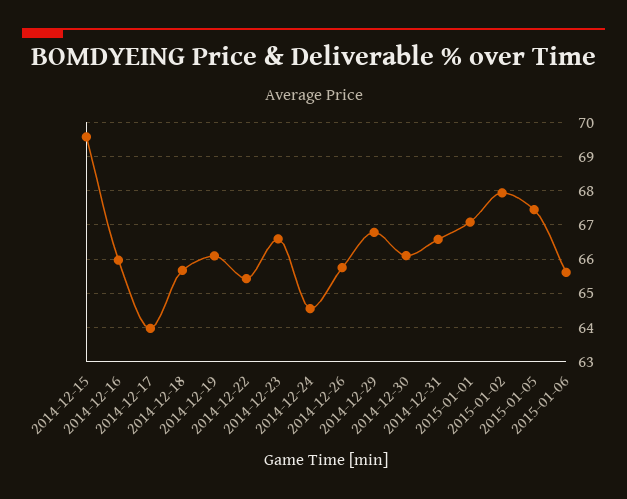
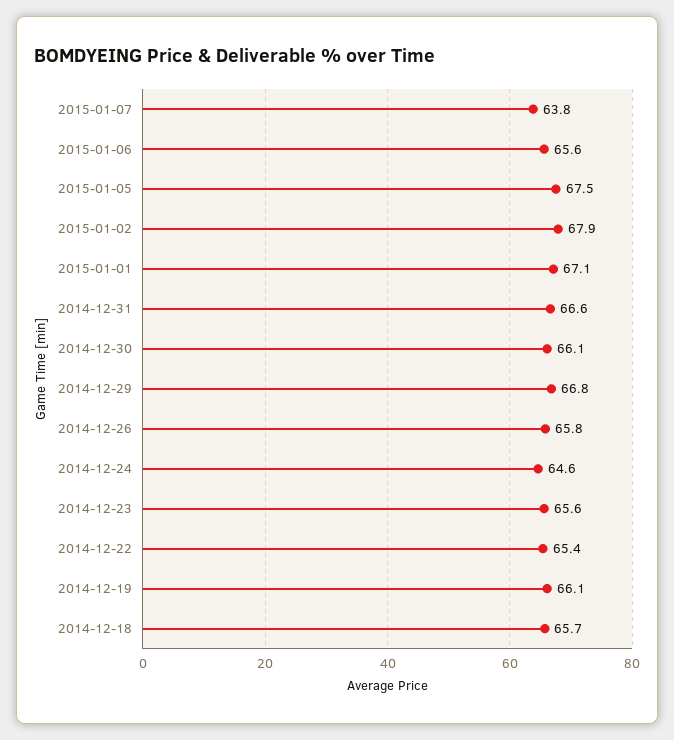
2014-12-15: 69.6 -> none
2014-12-16: 66 -> none
2014-12-17: 64 -> none
2014-12-23: 66.6 -> 65.6
2015-01-07: none -> 63.8

